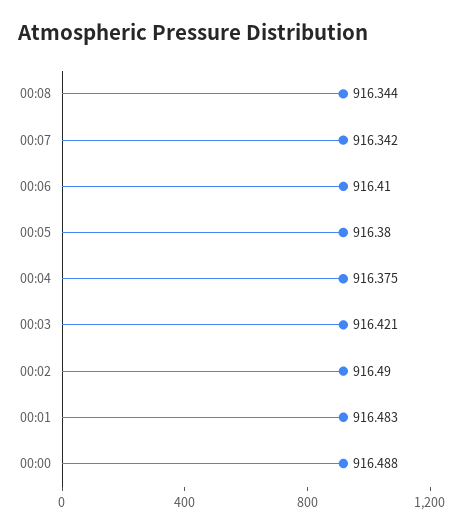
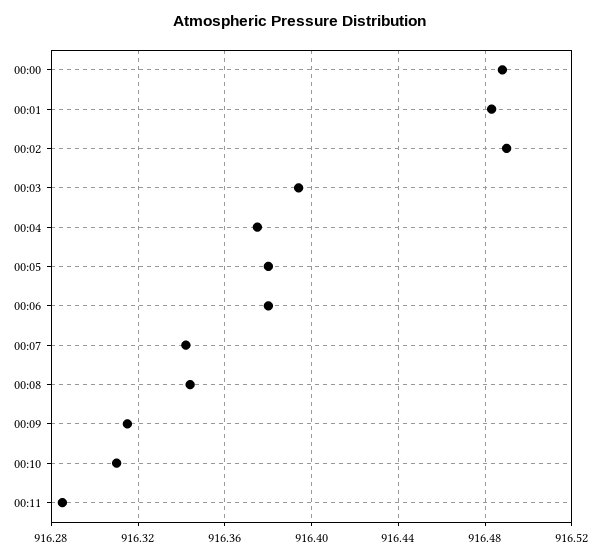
00:06: 916.41 -> 916.38
00:03: 916.421 -> 916.395
00:09: none -> 916.315
00:10: none -> 916.31
00:11: none -> 916.285

